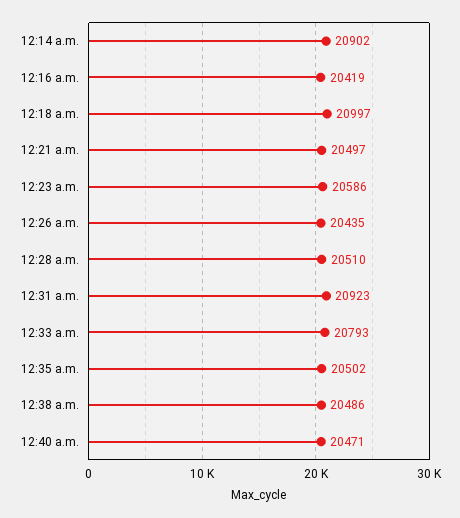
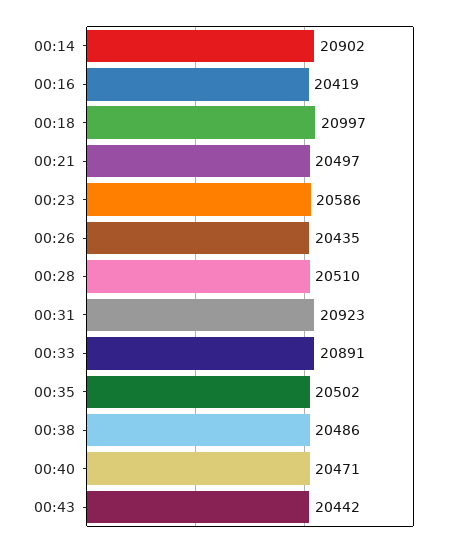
12:33 a.m.: 20793 -> 20891
00:43: none -> 20442

